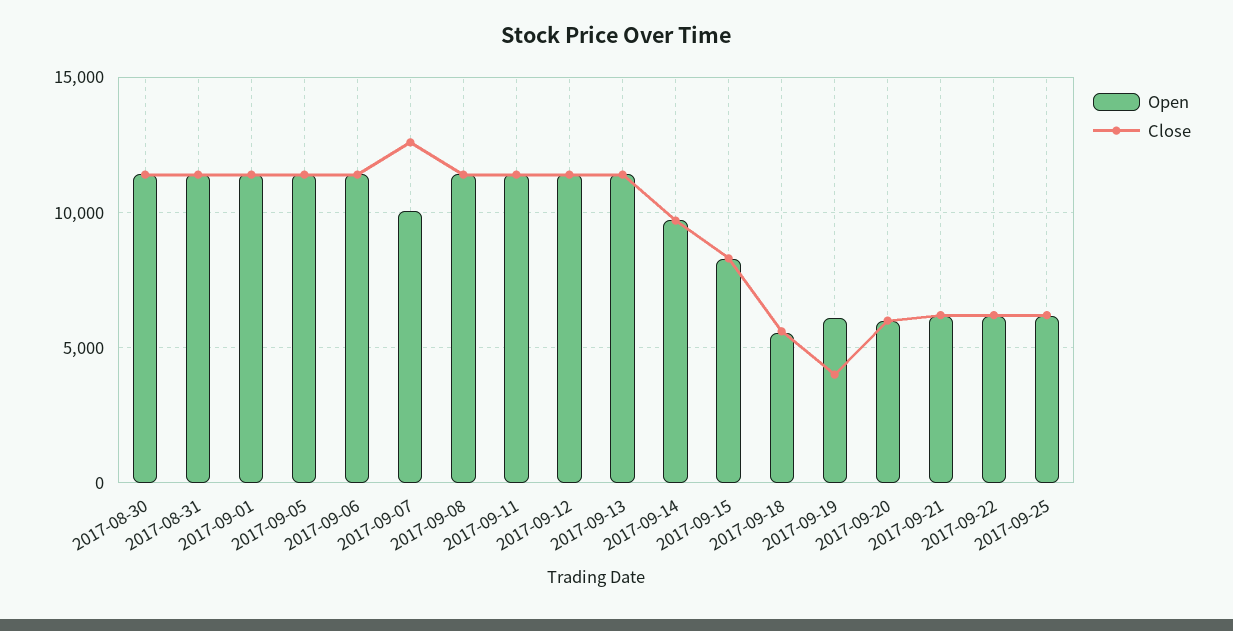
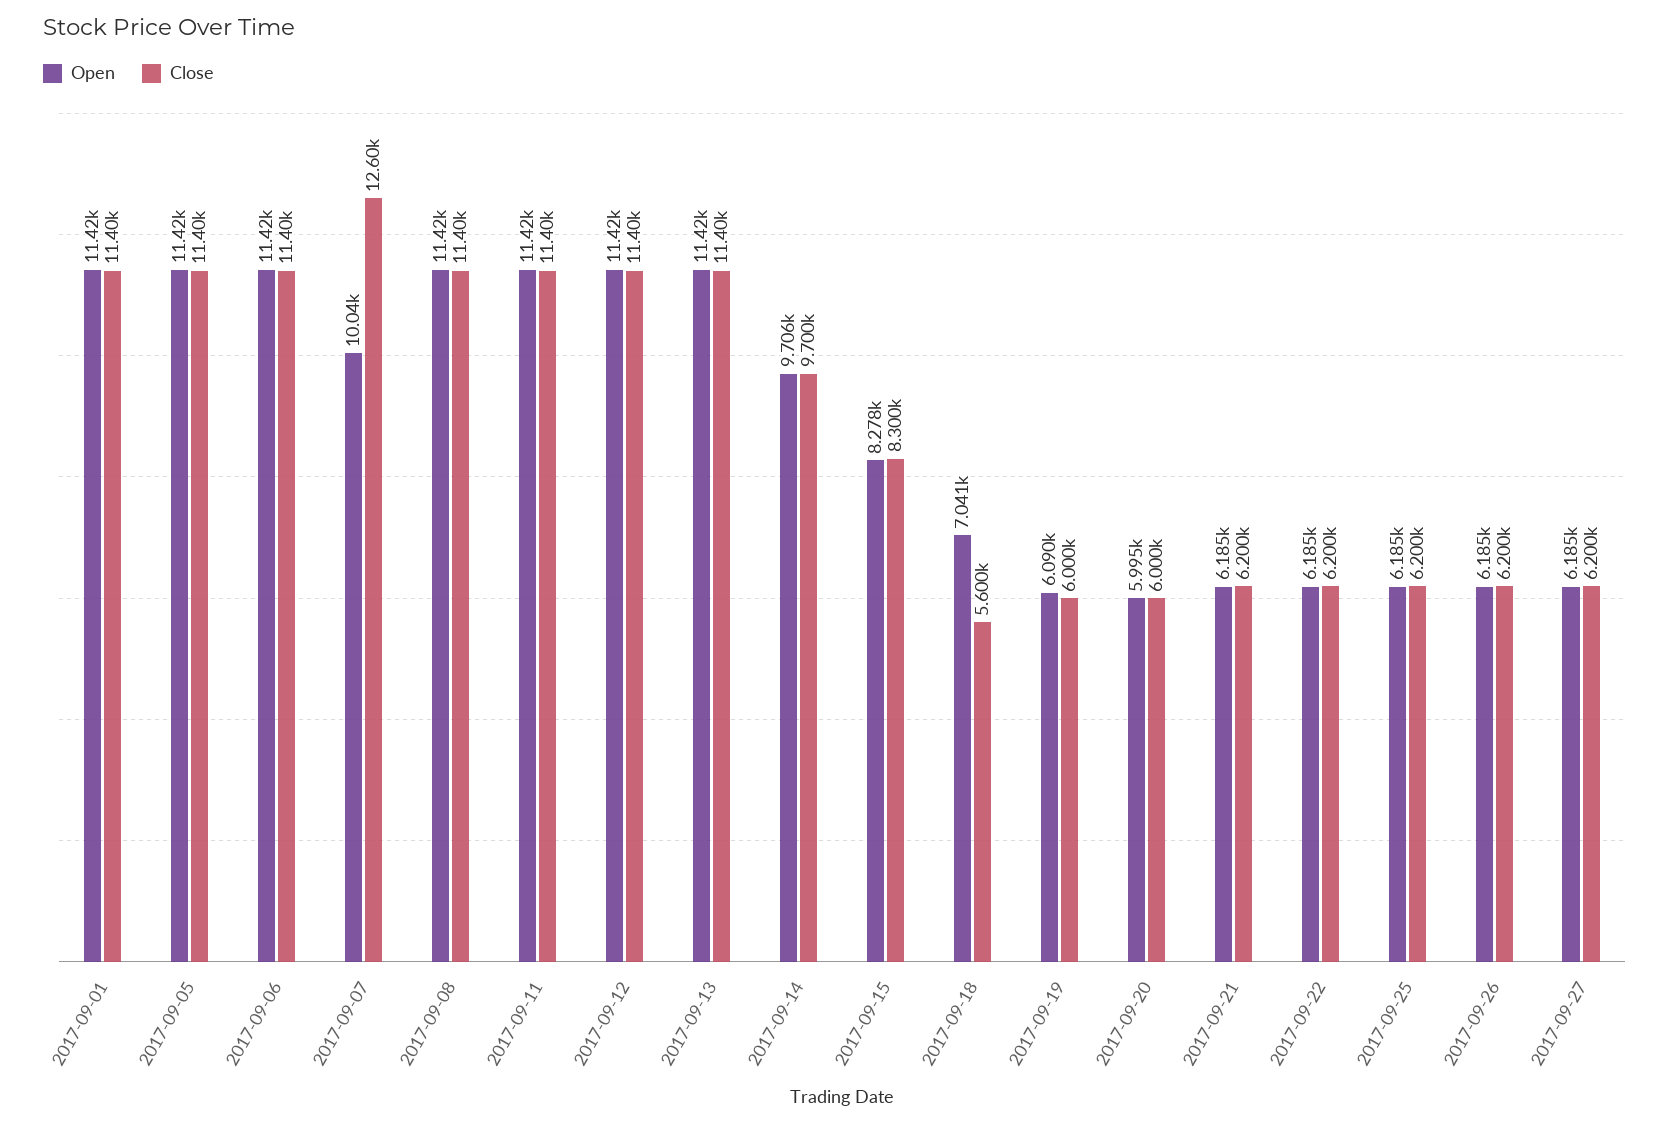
Open, 2017-08-30: 11500 -> none
Close, 2017-08-30: 11500 -> none
Open, 2017-08-31: 11500 -> none
Close, 2017-08-31: 11500 -> none
Open, 2017-09-18: 5500 -> 7041
Close, 2017-09-19: 4000 -> 6000
Open, 2017-09-26: none -> 6185
Close, 2017-09-26: none -> 6200
Open, 2017-09-27: none -> 6185
Close, 2017-09-27: none -> 6200

